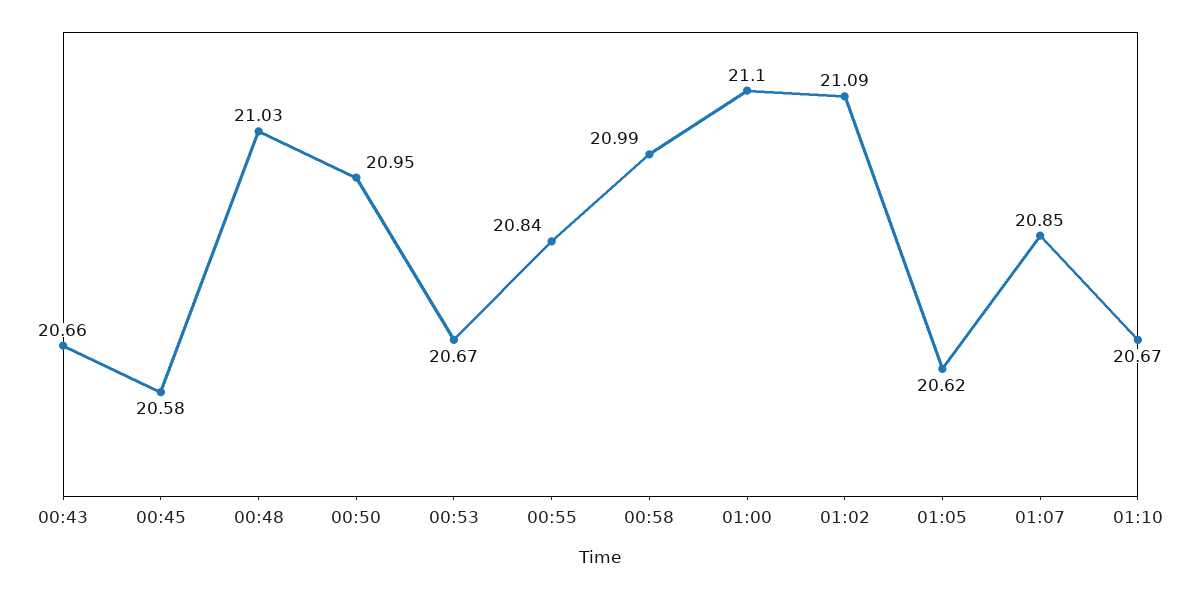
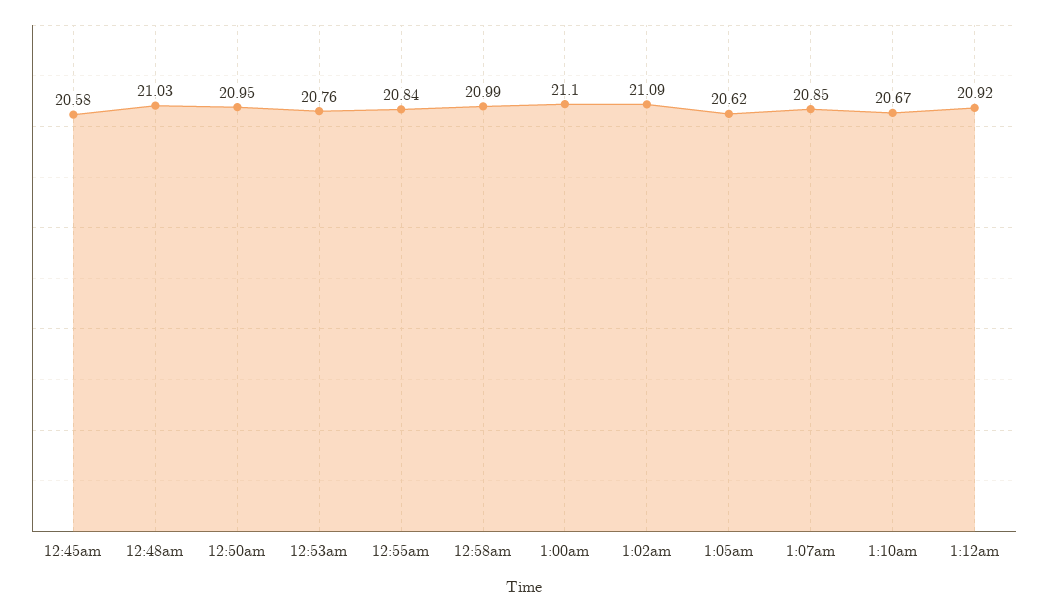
00:43: 20.66 -> none
00:53: 20.67 -> 20.76
1:12am: none -> 20.92

